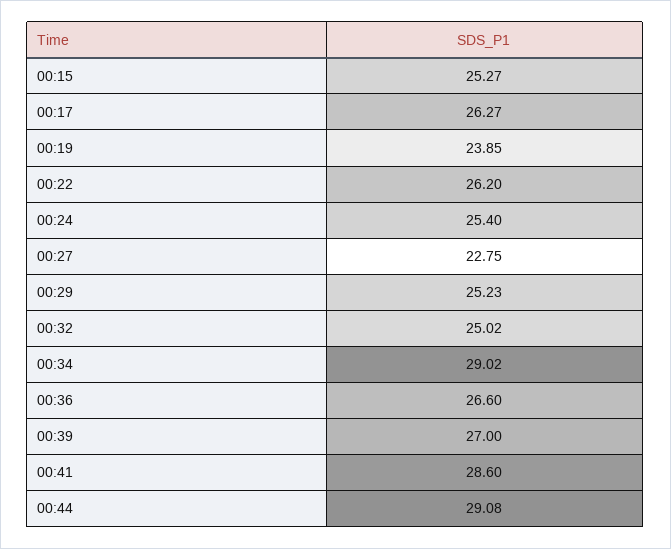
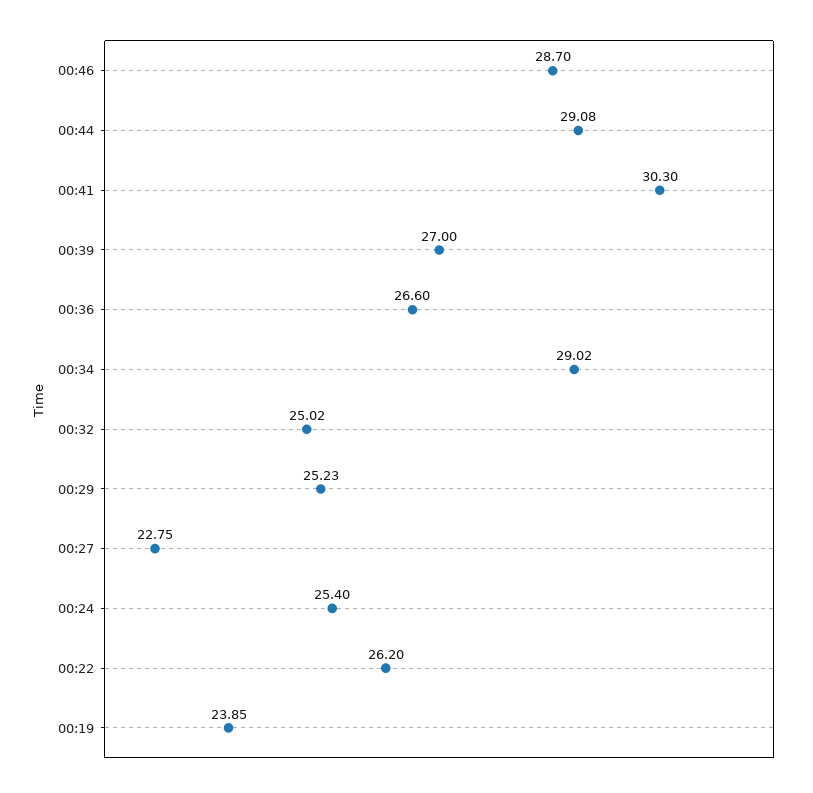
00:15: 25.27 -> none
00:17: 26.27 -> none
00:41: 28.6 -> 30.3
00:46: none -> 28.7

